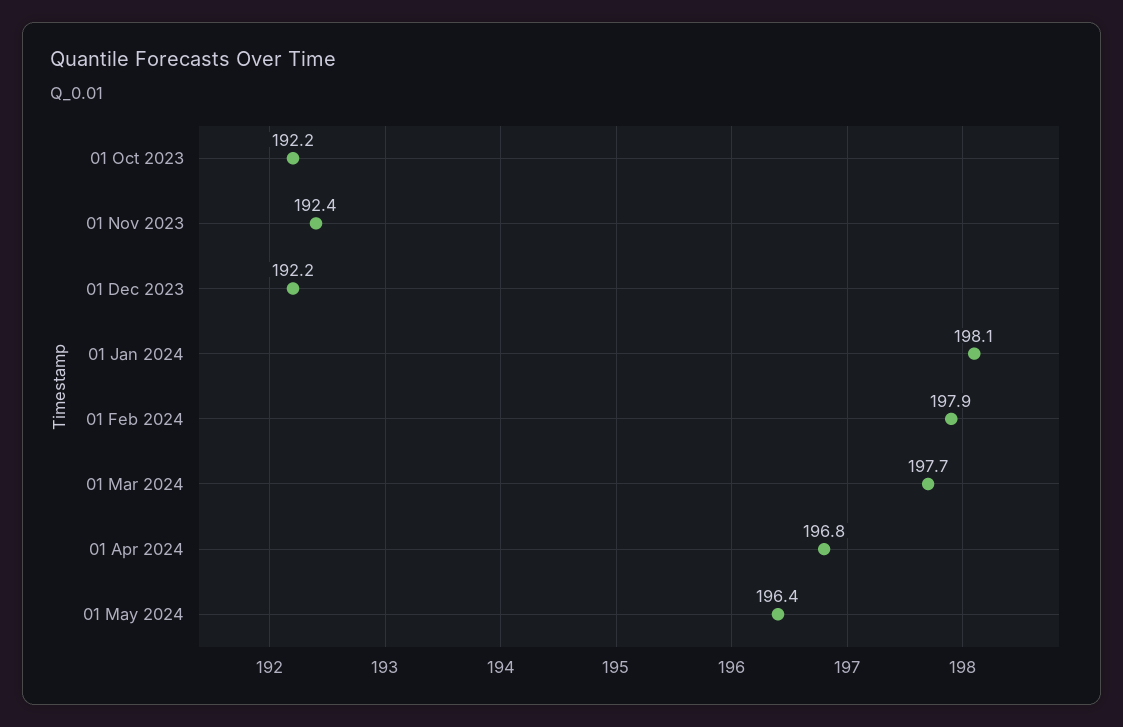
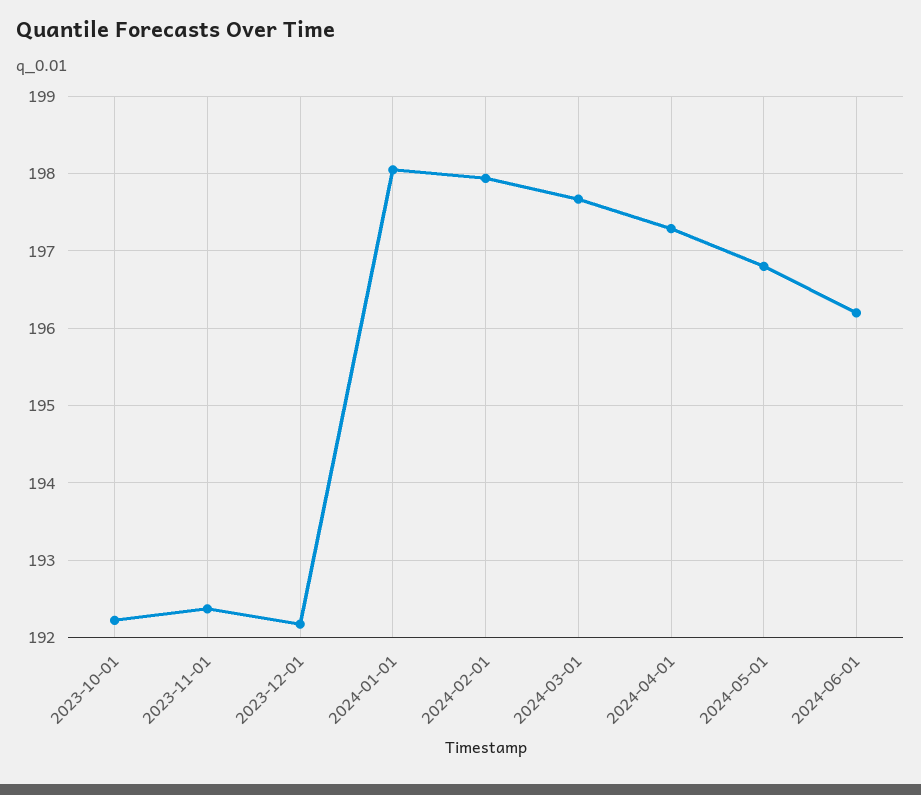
01 Apr 2024: 196.8 -> 197.3
01 May 2024: 196.4 -> 196.8
2024-06-01: none -> 196.2

